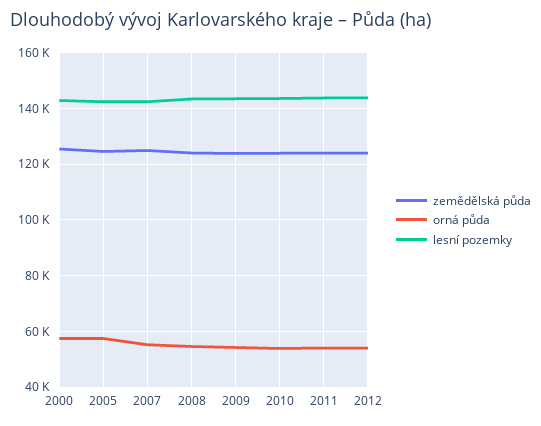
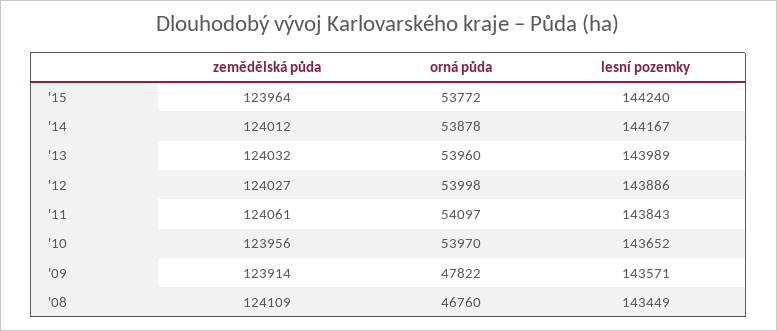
zemědělská půda, 2000: 125000 -> none
orná půda, 2000: 57500 -> none
lesní pozemky, 2000: 142500 -> none
zemědělská půda, 2005: 125000 -> none
orná půda, 2005: 57500 -> none
lesní pozemky, 2005: 142500 -> none
zemědělská půda, 2007: 125000 -> none
orná půda, 2007: 55000 -> none
lesní pozemky, 2007: 142500 -> none
orná půda, 2008: 55000 -> 46760
orná půda, 2009: 55000 -> 47822
zemědělská půda, '15: none -> 123964
orná půda, '15: none -> 53772
lesní pozemky, '15: none -> 144240
zemědělská půda, '14: none -> 124012
orná půda, '14: none -> 53878
lesní pozemky, '14: none -> 144167
zemědělská půda, '13: none -> 124032
orná půda, '13: none -> 53960
lesní pozemky, '13: none -> 143989

